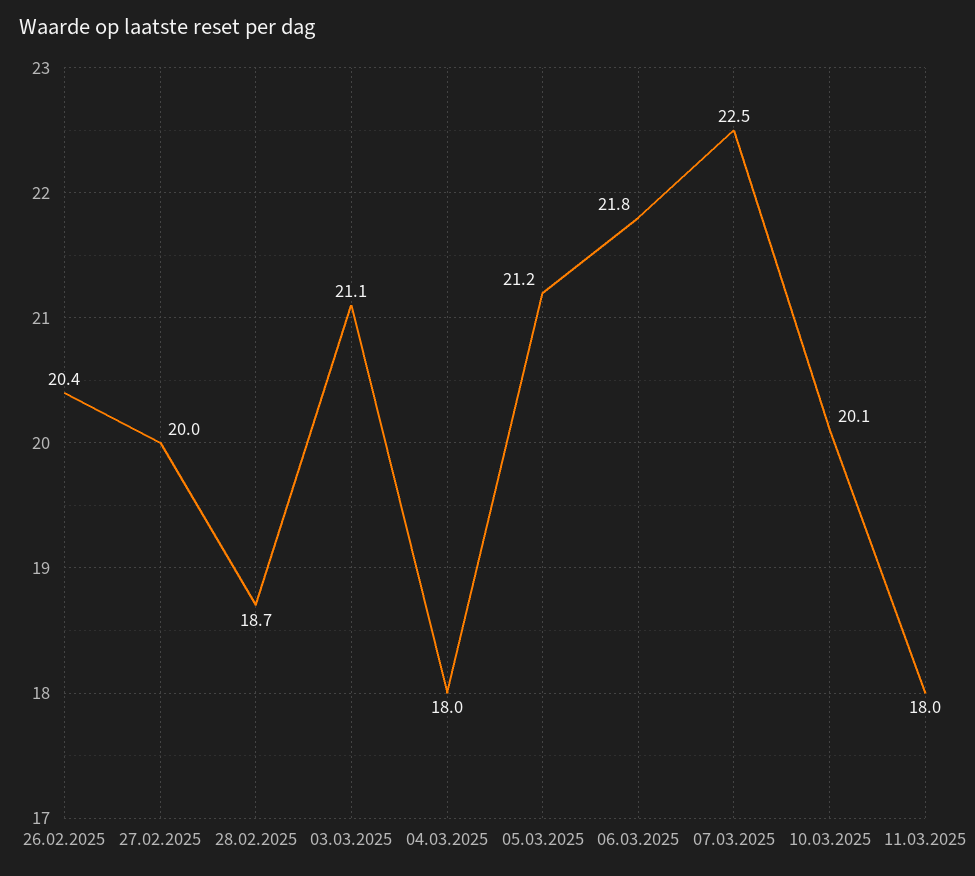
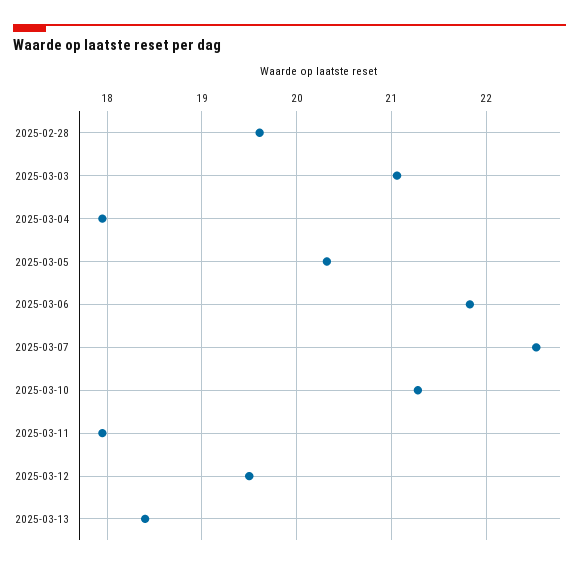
26.02.2025: 20.4 -> none
27.02.2025: 20 -> none
28.02.2025: 18.7 -> 19.6
05.03.2025: 21.2 -> 20.3
10.03.2025: 20.1 -> 21.3
2025-03-12: none -> 19.5
2025-03-13: none -> 18.4

